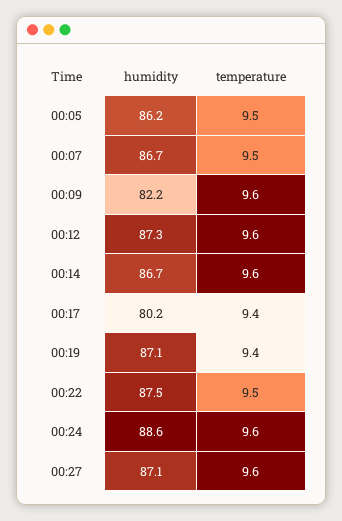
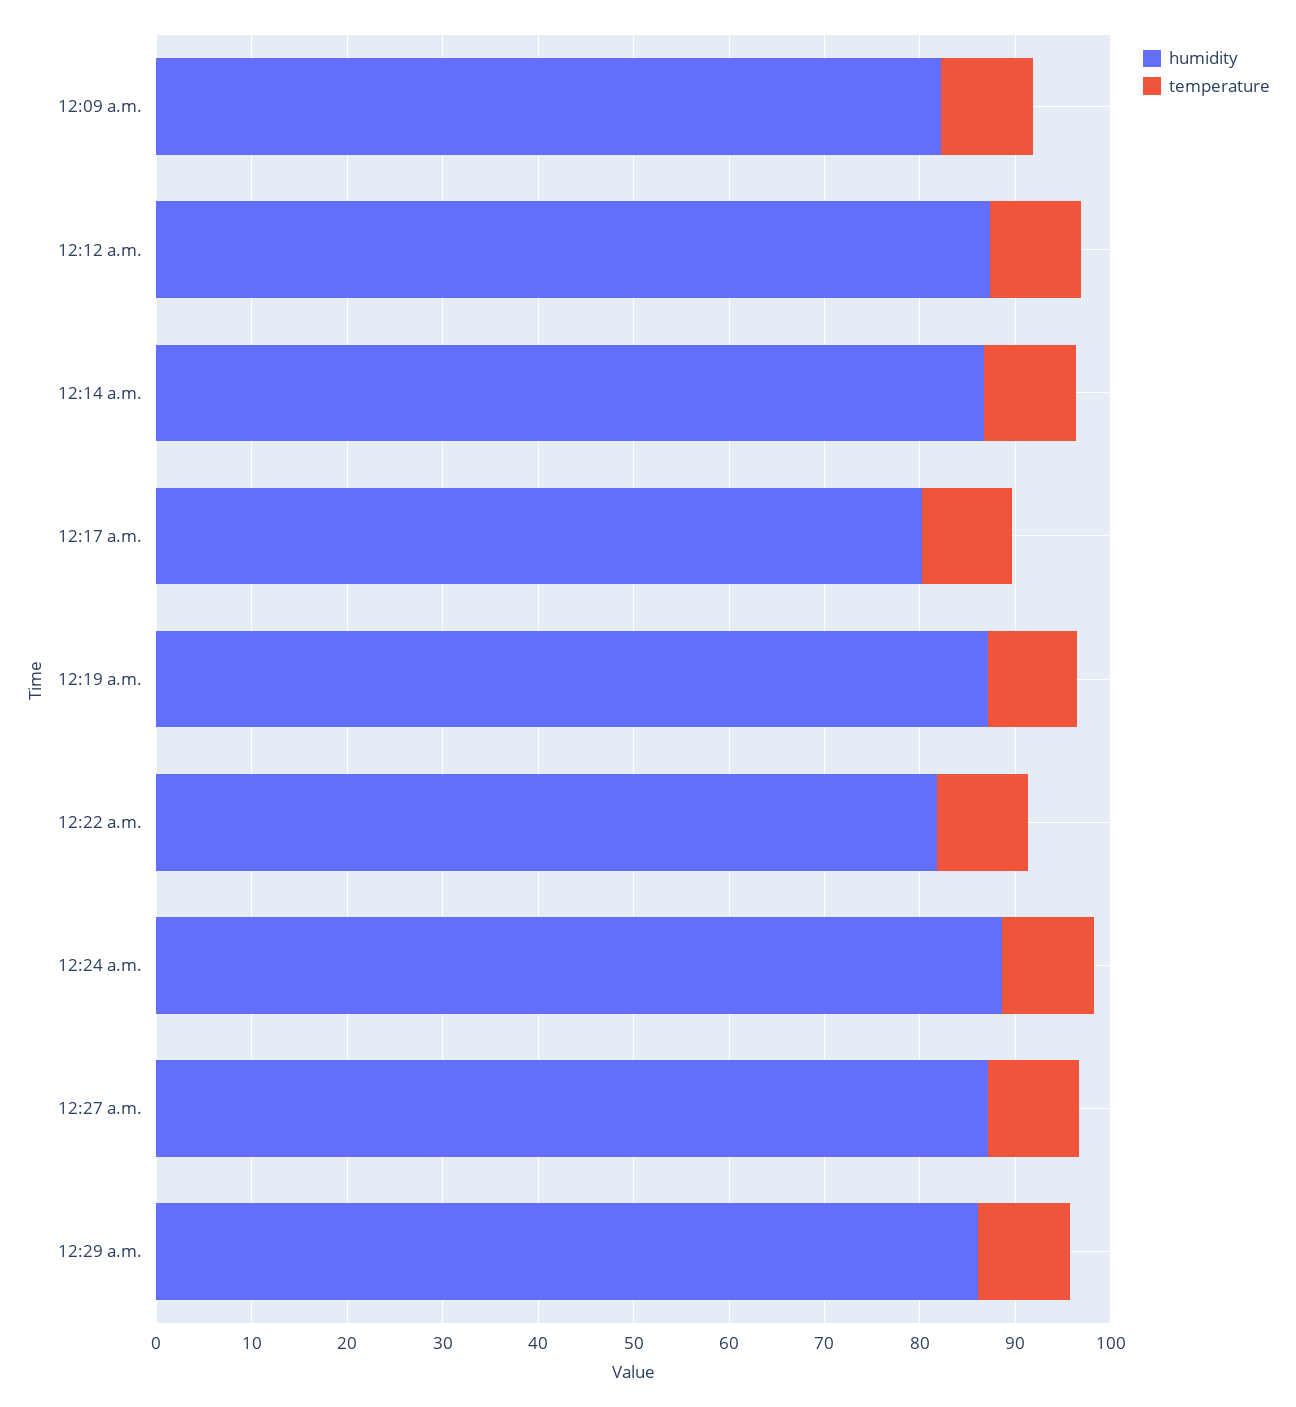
humidity, 00:05: 86.2 -> none
temperature, 00:05: 9.5 -> none
humidity, 00:07: 86.7 -> none
temperature, 00:07: 9.5 -> none
humidity, 00:22: 87.5 -> 82
humidity, 12:29 a.m.: none -> 86
temperature, 12:29 a.m.: none -> 10

